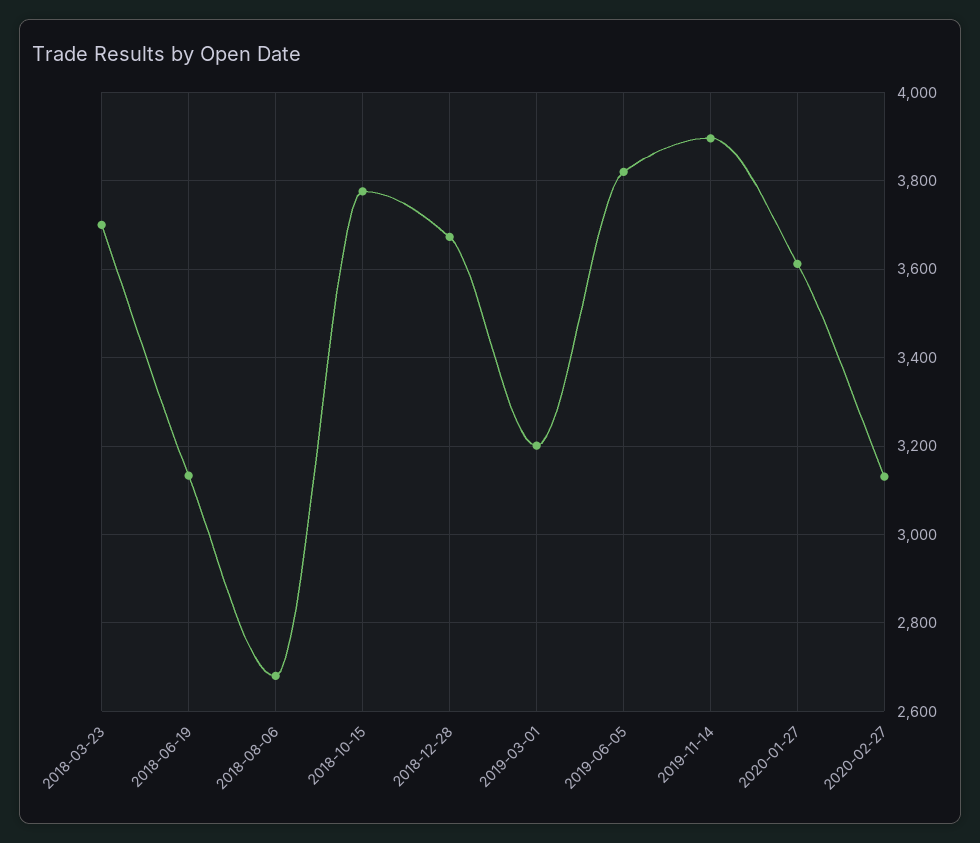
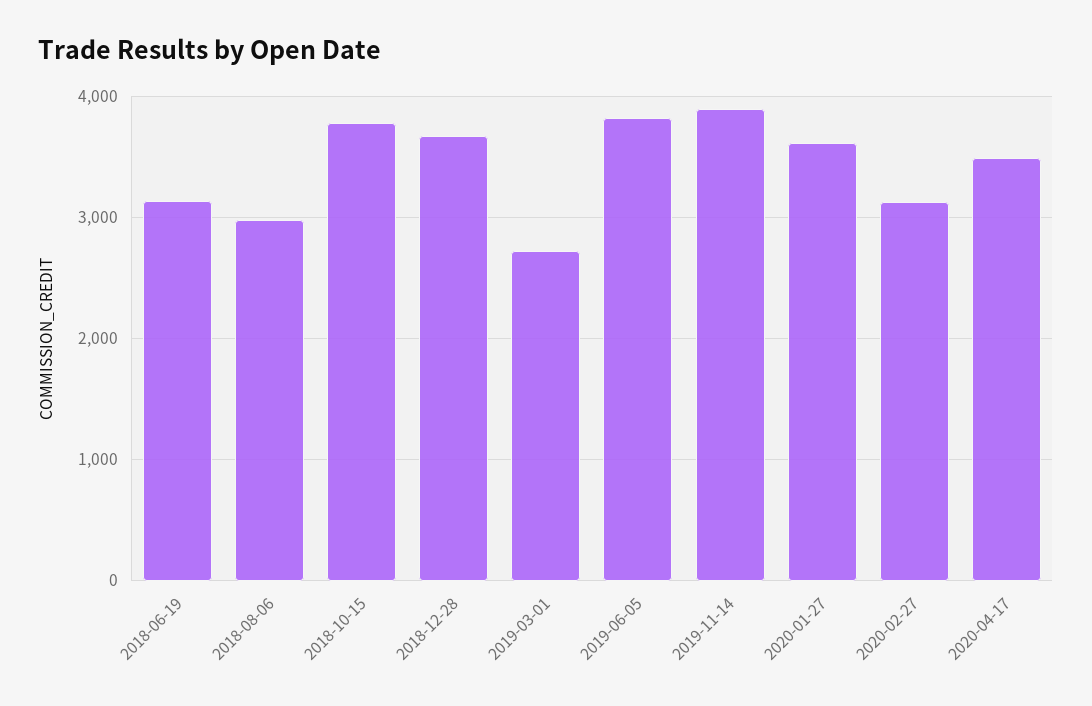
2018-03-23: 3700 -> none
2018-08-06: 2680 -> 3000
2019-03-01: 3200 -> 2700
2020-04-17: none -> 3500

